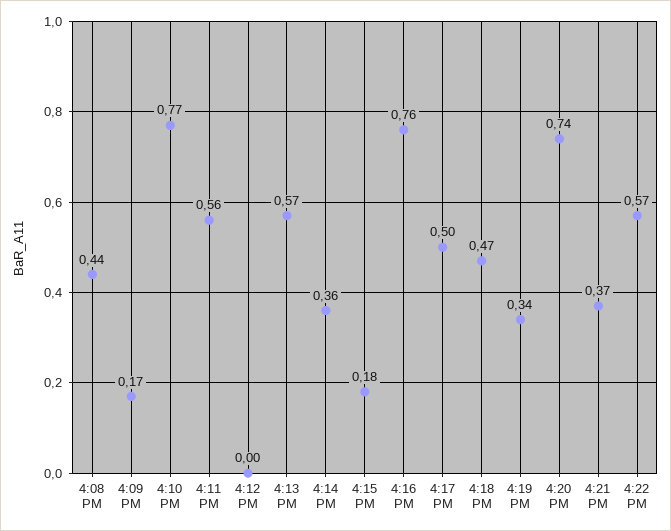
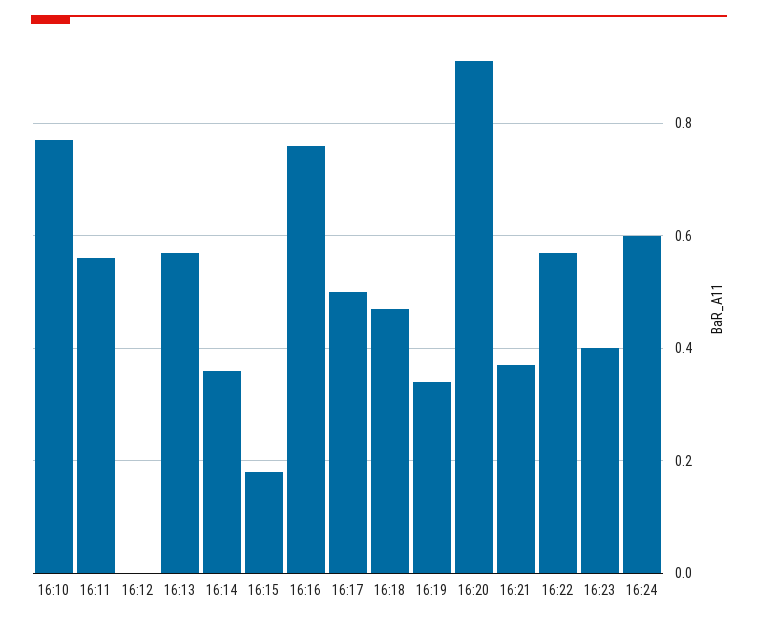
4:08 PM: 0.44 -> none
4:09 PM: 0.17 -> none
4:20 PM: 0.74 -> 0.9
16:23: none -> 0.4
16:24: none -> 0.6

